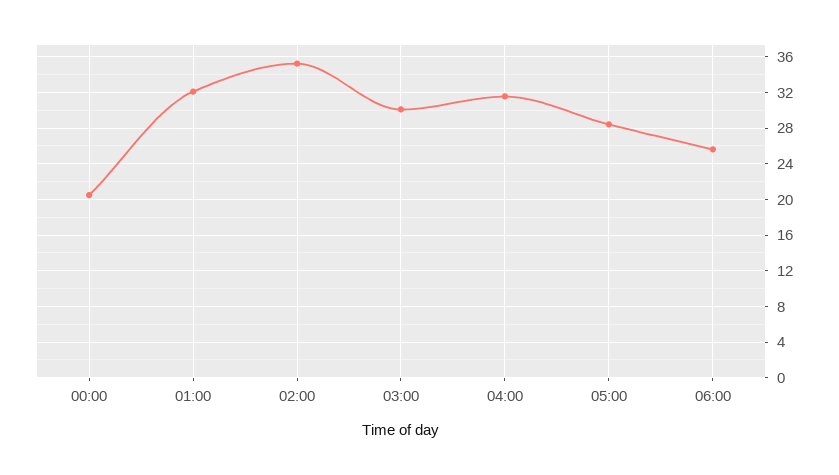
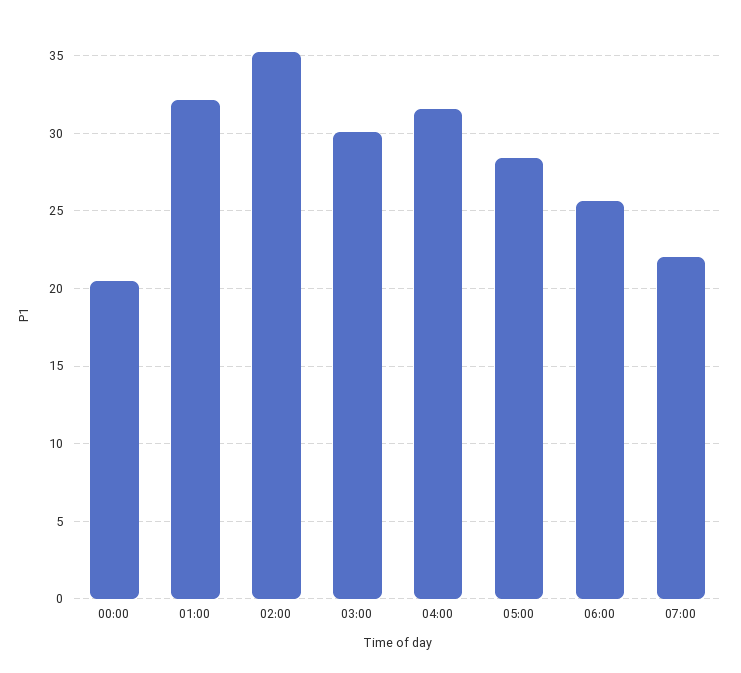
07:00: none -> 22

